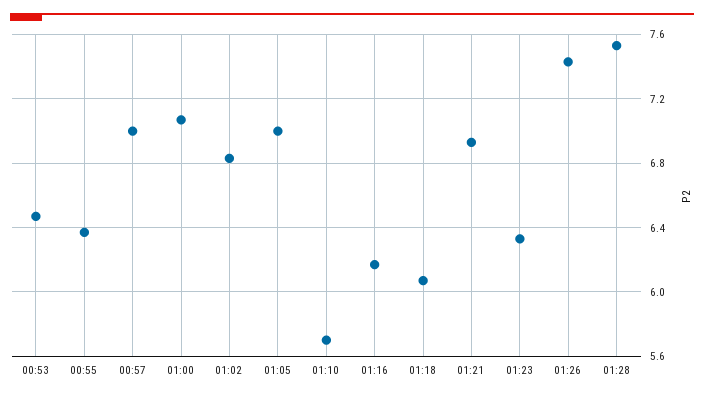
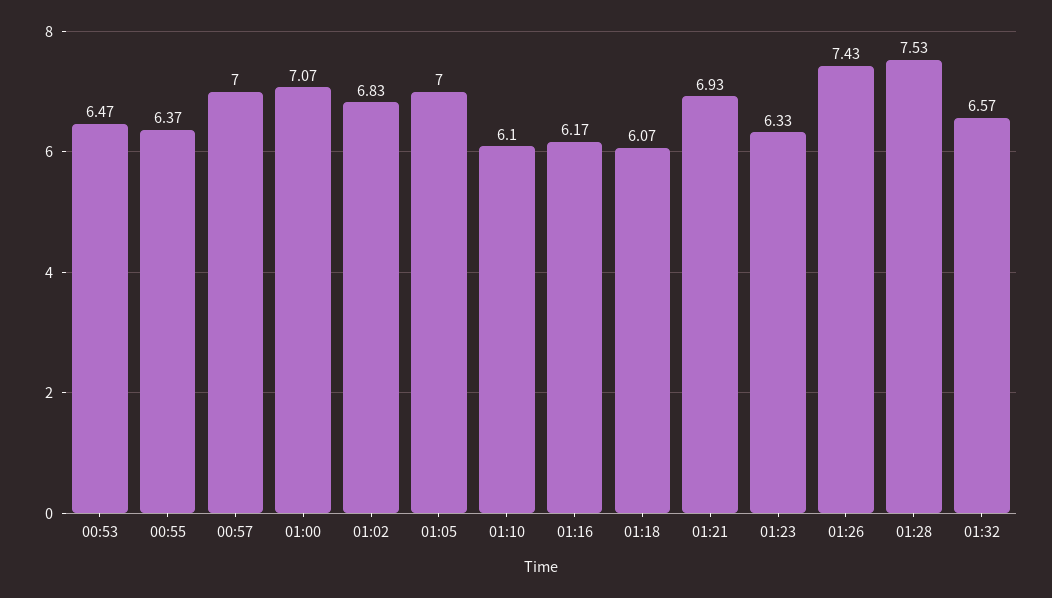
01:10: 5.7 -> 6.1
01:32: none -> 6.57

